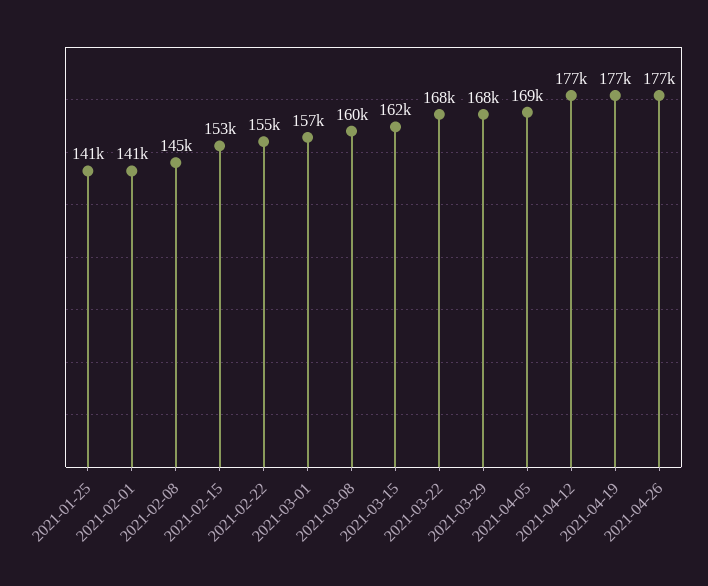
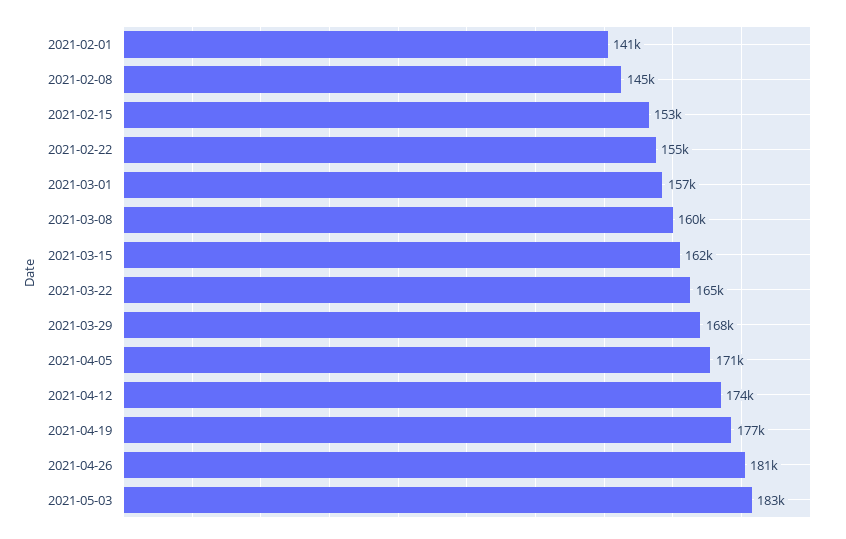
2021-01-25: 141000 -> none
2021-03-22: 168000 -> 165000
2021-04-05: 169000 -> 171000
2021-04-12: 177000 -> 174000
2021-04-26: 177000 -> 181000
2021-05-03: none -> 183000

